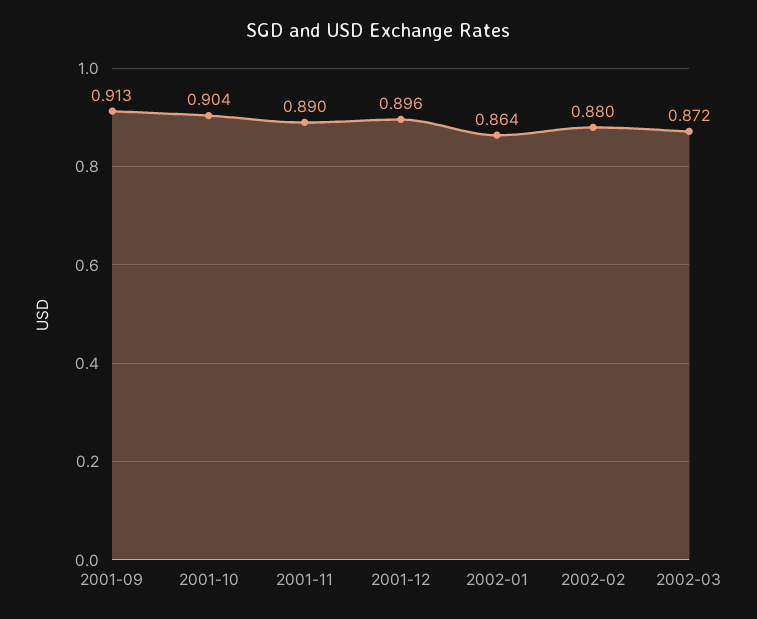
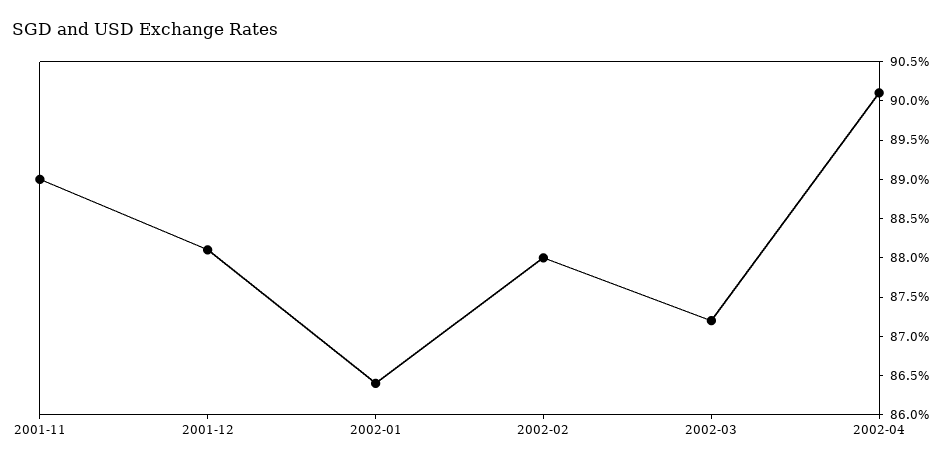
2001-09: 0.913 -> none
2001-10: 0.904 -> none
2001-12: 0.896 -> 0.88
2002-04: none -> 0.9

